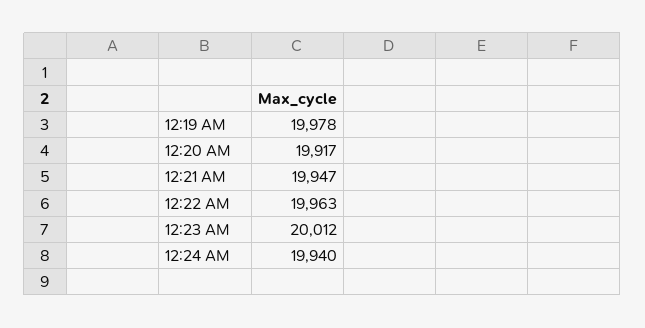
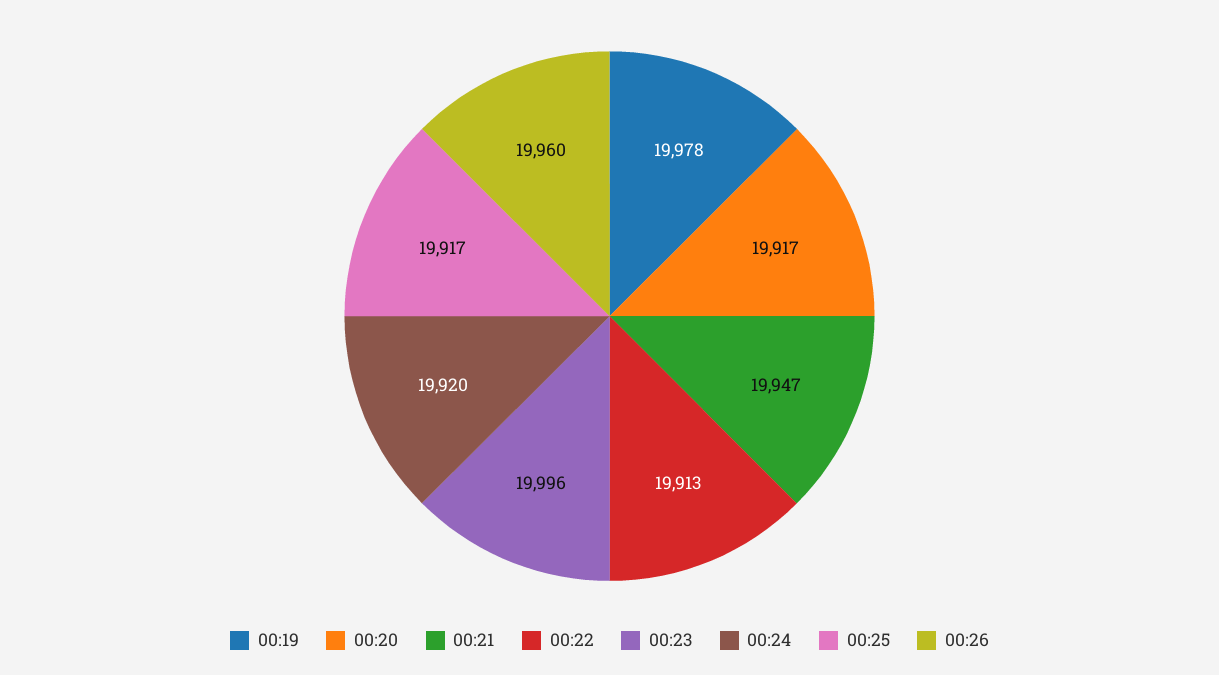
12:22 AM: 19963 -> 19913
12:23 AM: 20012 -> 19996
12:24 AM: 19940 -> 19920
00:25: none -> 19917
00:26: none -> 19960

